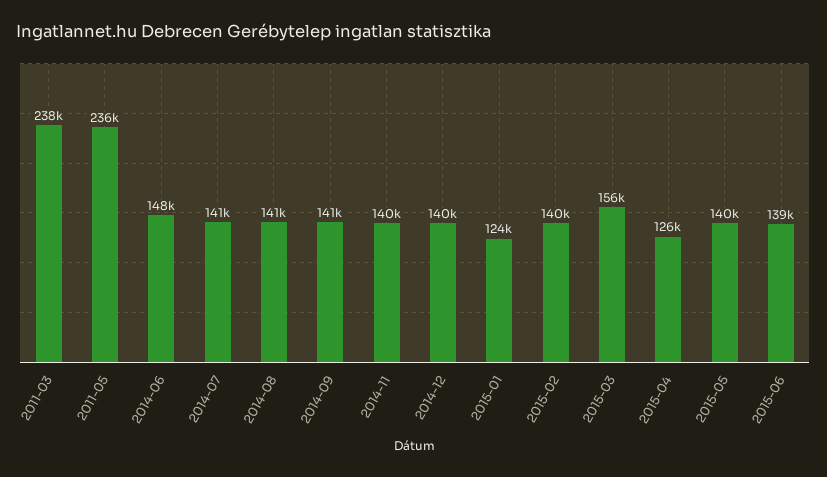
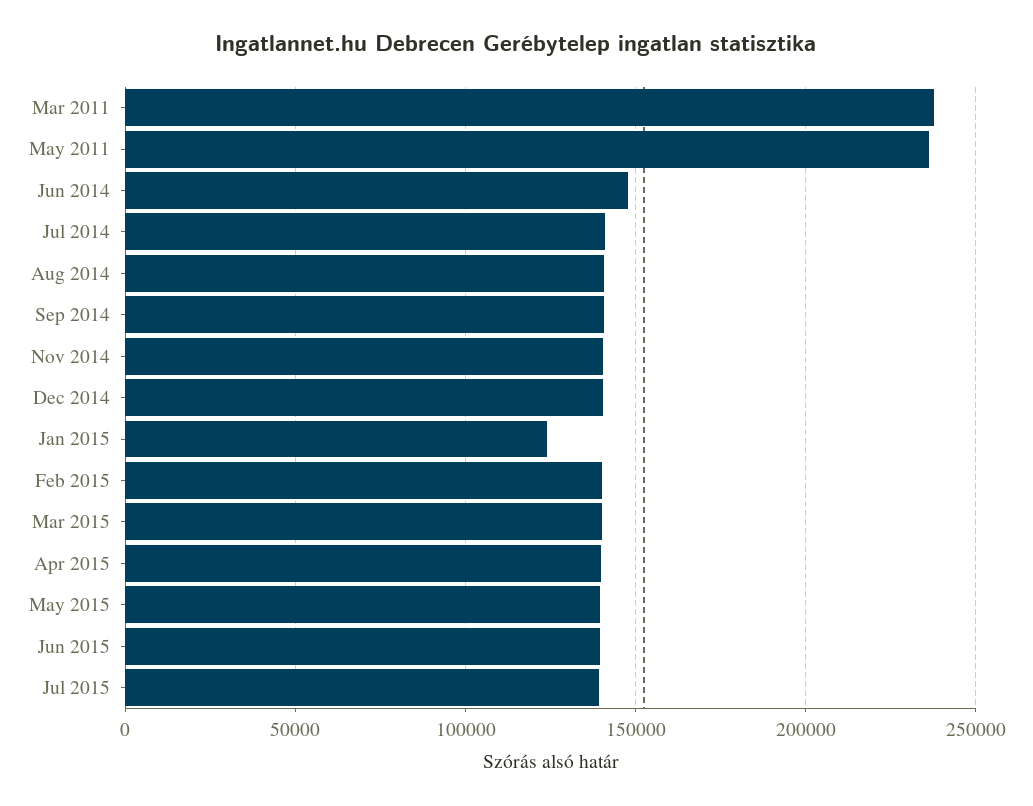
2015-03: 156000 -> 140000
2015-04: 126000 -> 140000
Jul 2015: none -> 140000

